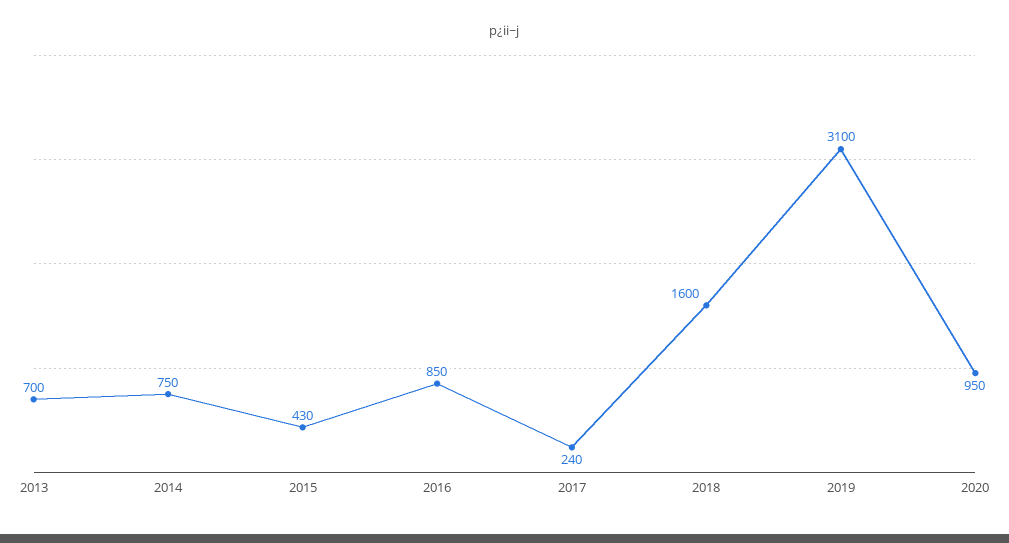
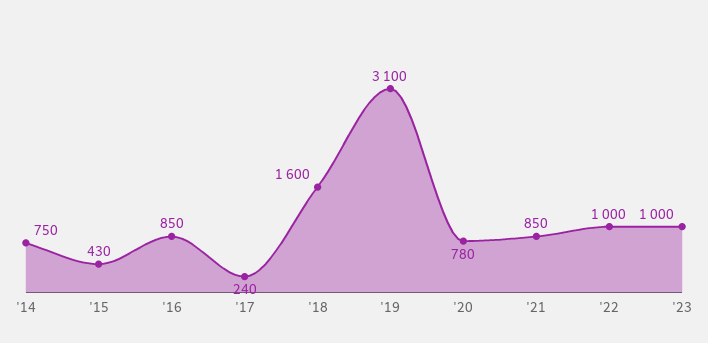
2013: 700 -> none
2020: 950 -> 780
'21: none -> 850
'22: none -> 1000
'23: none -> 1000

